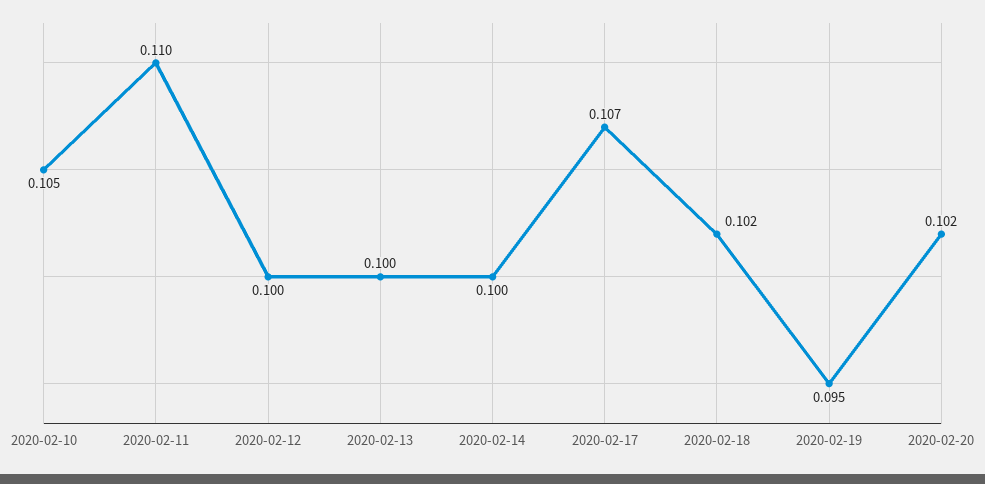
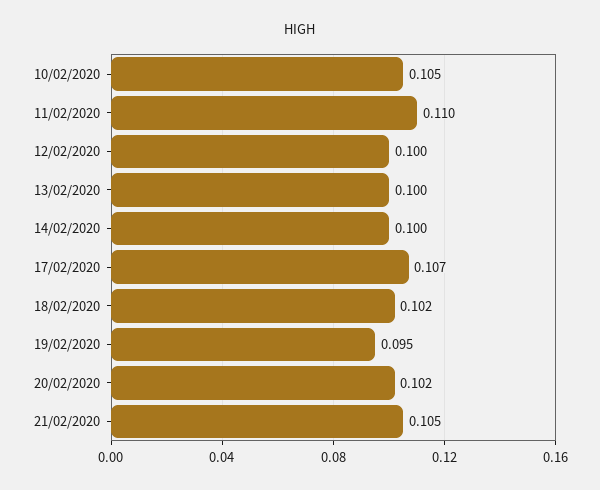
21/02/2020: none -> 0.105

